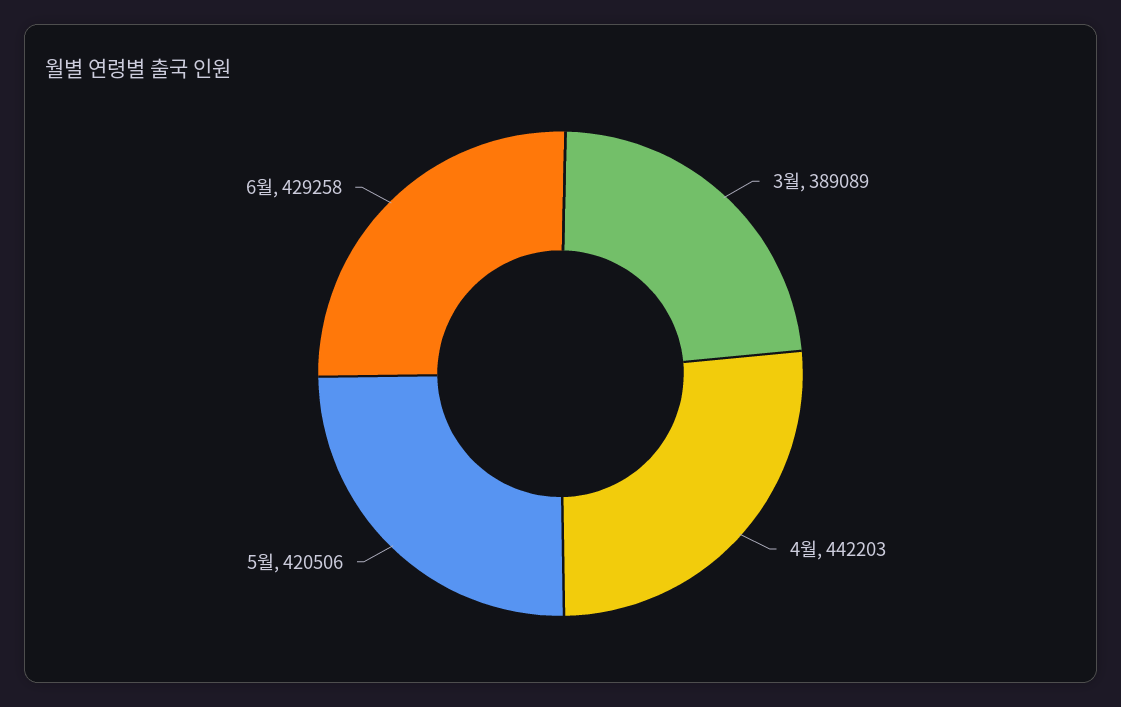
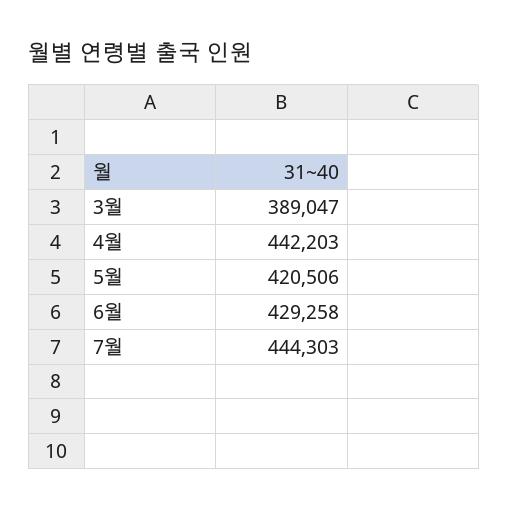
3월: 389089 -> 389047
7월: none -> 444303

